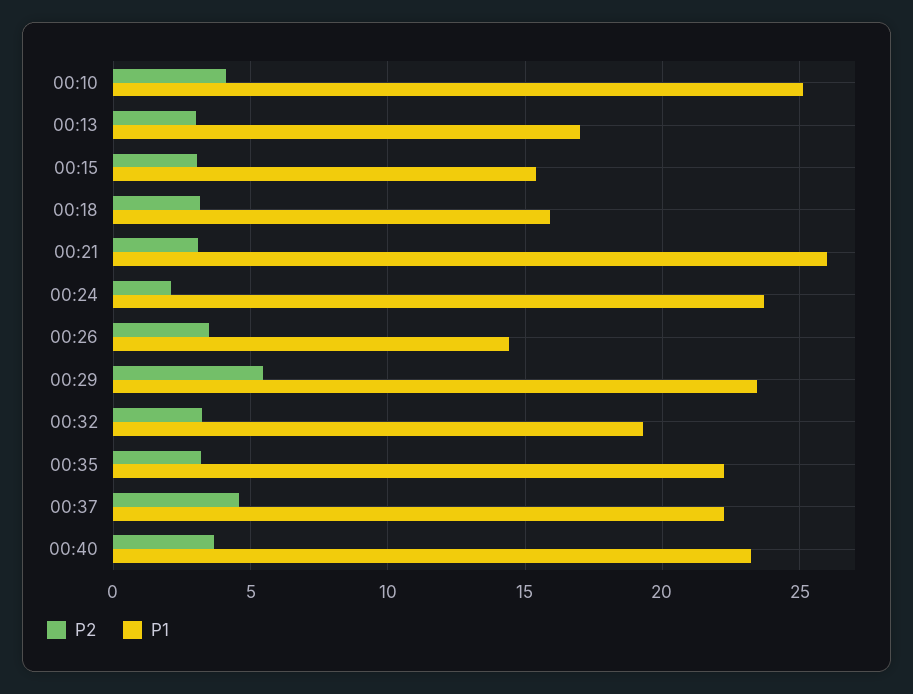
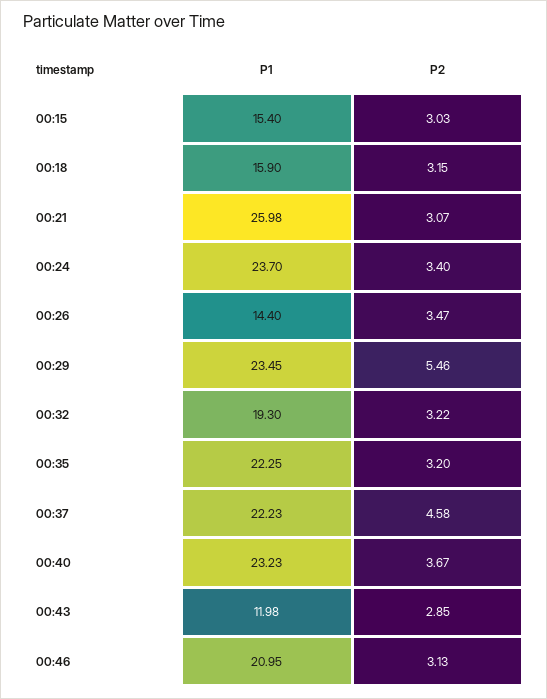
P2, 00:10: 4 -> none
P1, 00:10: 25 -> none
P2, 00:13: 3 -> none
P1, 00:13: 17 -> none
P2, 00:24: 2 -> 3.4
P1, 00:43: none -> 11.98
P2, 00:43: none -> 2.85
P1, 00:46: none -> 20.95
P2, 00:46: none -> 3.13

